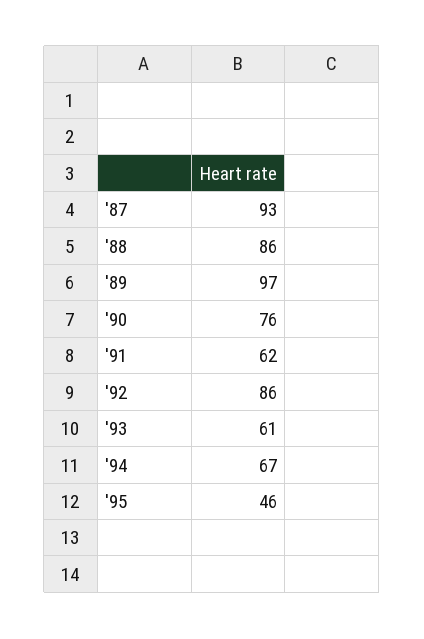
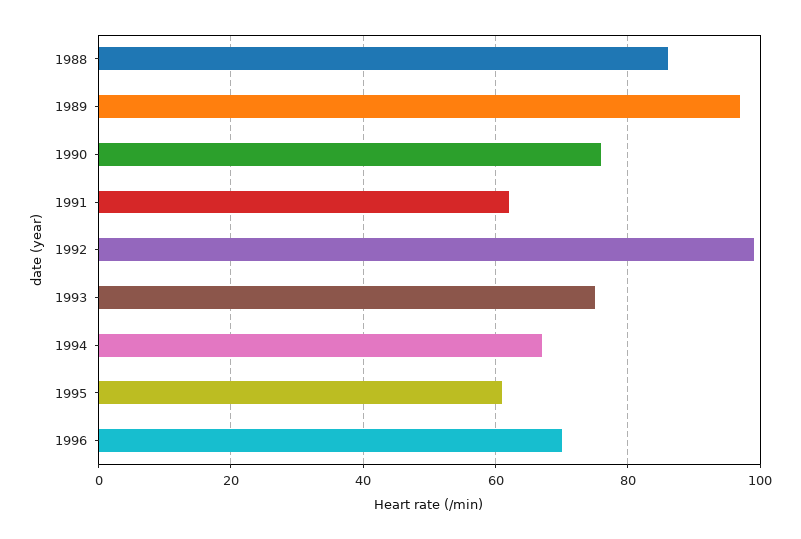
'87: 93 -> none
'92: 86 -> 100
'93: 61 -> 75
'95: 46 -> 60
1996: none -> 70

